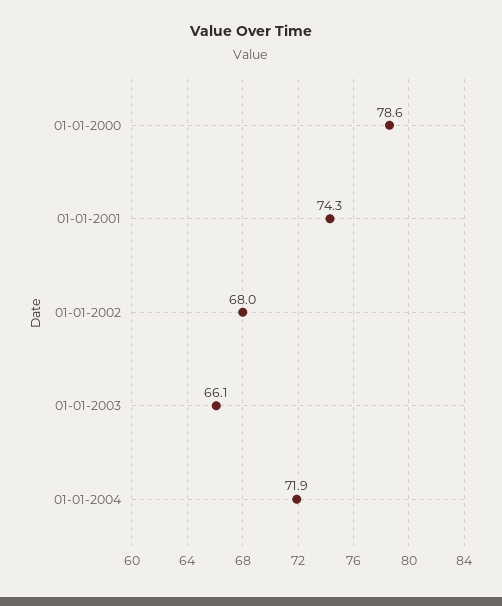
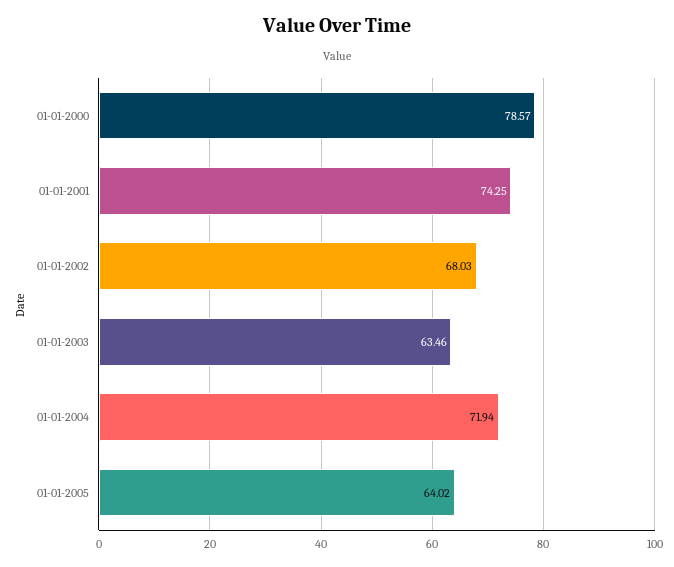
01-01-2003: 66.1 -> 63.46
01-01-2005: none -> 64.02

